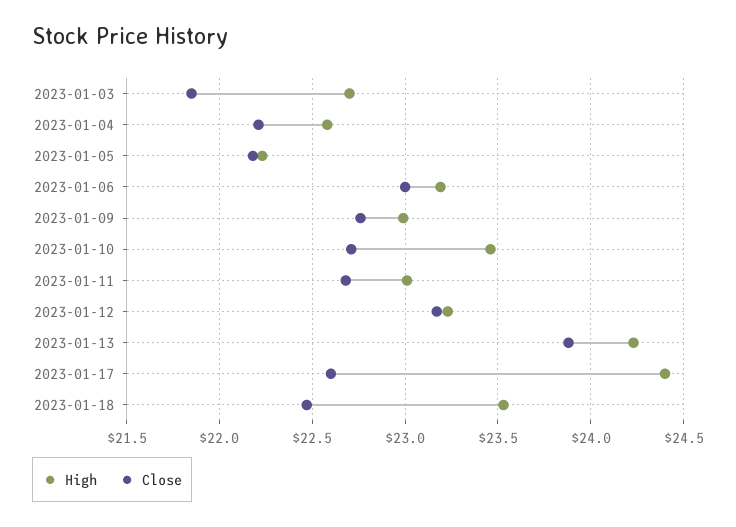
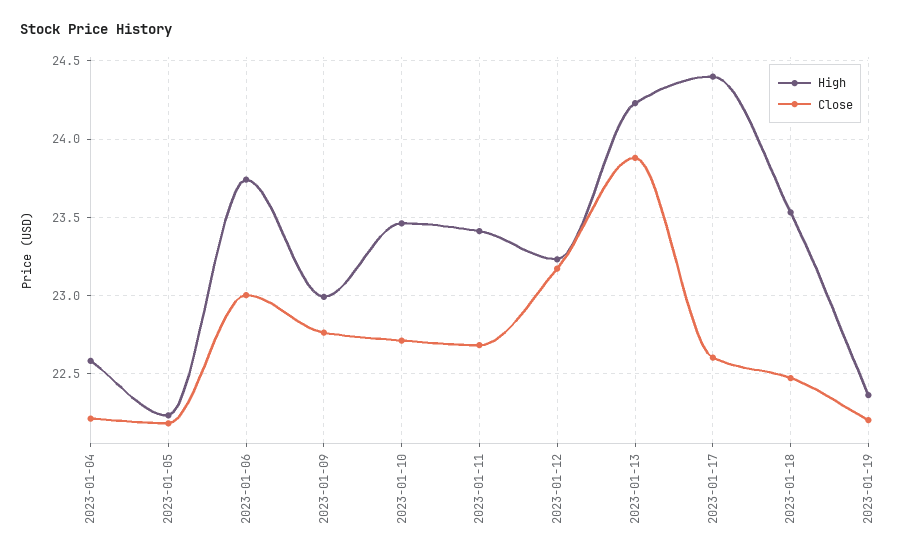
High, 2023-01-03: 22.7 -> none
Close, 2023-01-03: 21.85 -> none
High, 2023-01-06: 23.2 -> 23.75
High, 2023-01-11: 23 -> 23.4
High, 2023-01-19: none -> 22.35
Close, 2023-01-19: none -> 22.2

